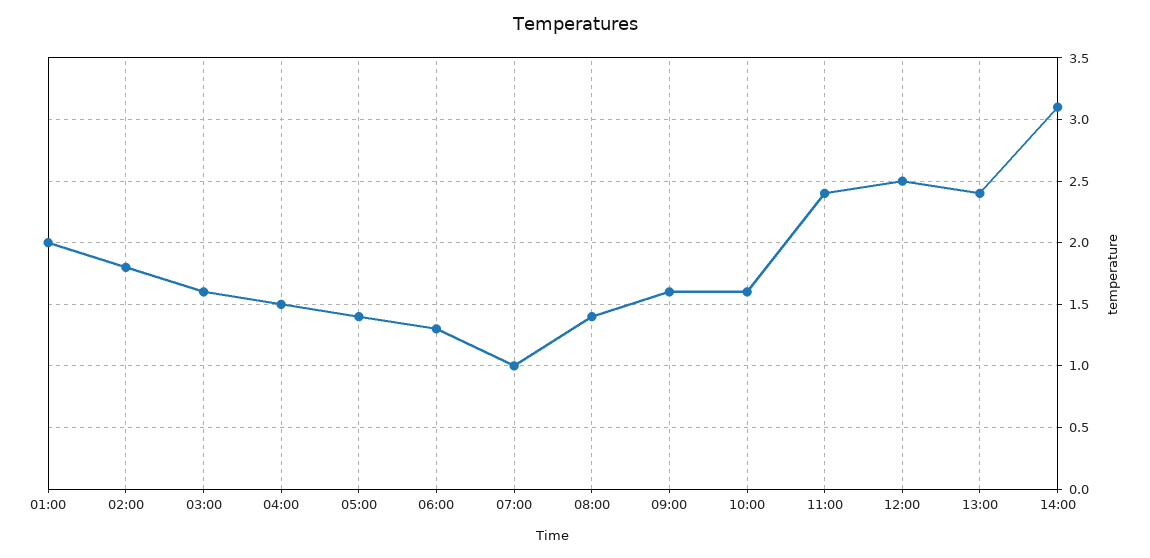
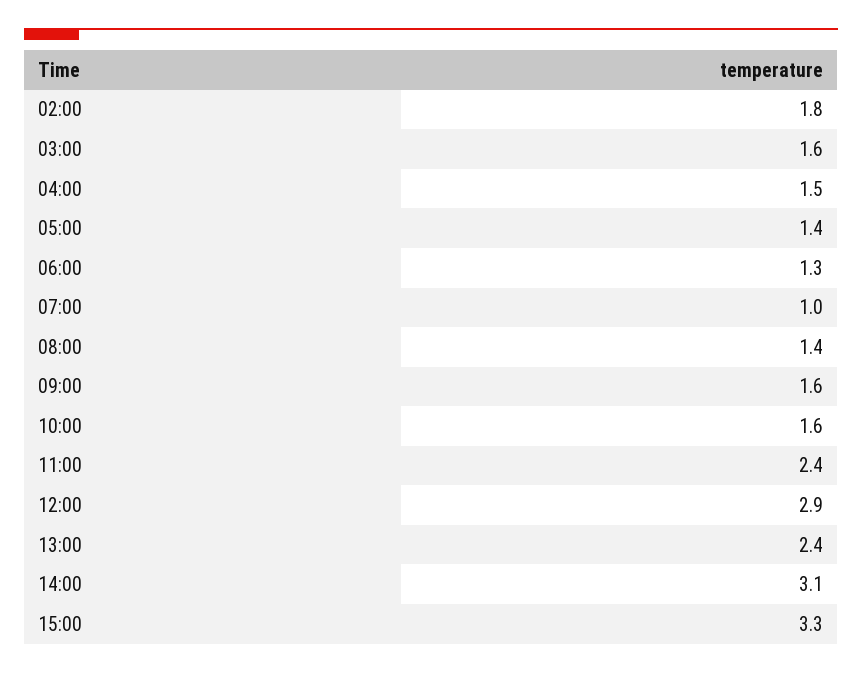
01:00: 2 -> none
12:00: 2.5 -> 2.9
15:00: none -> 3.3

